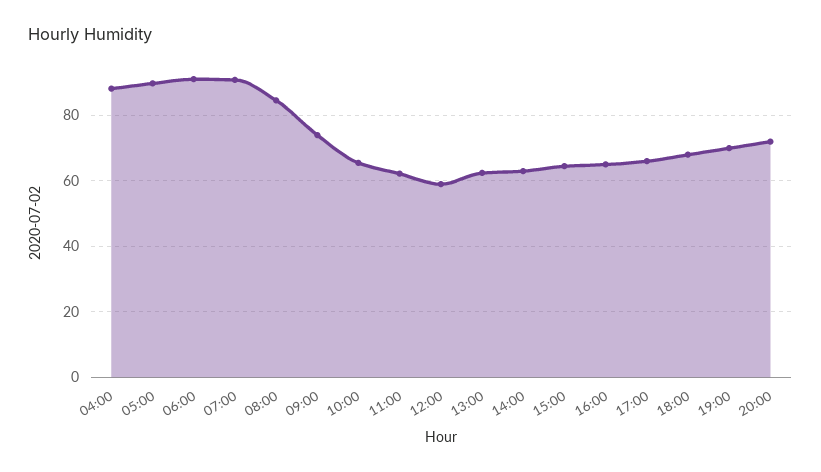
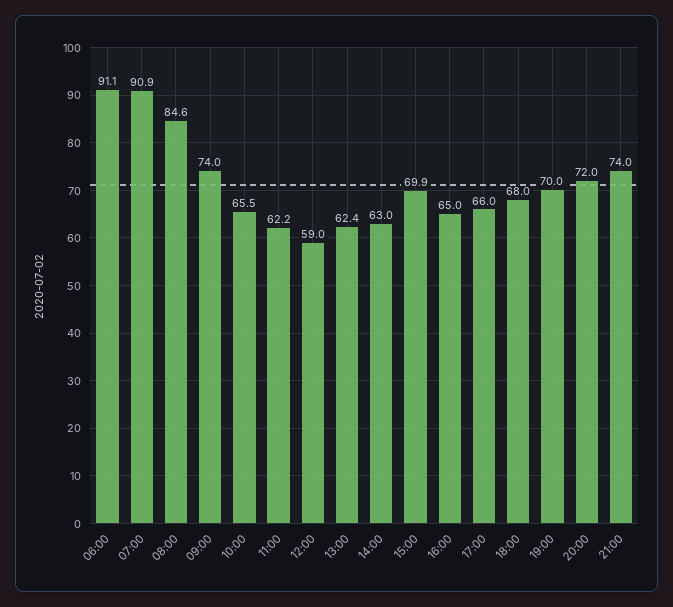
04:00: 88 -> none
05:00: 90 -> none
15:00: 64 -> 69.9
21:00: none -> 74

